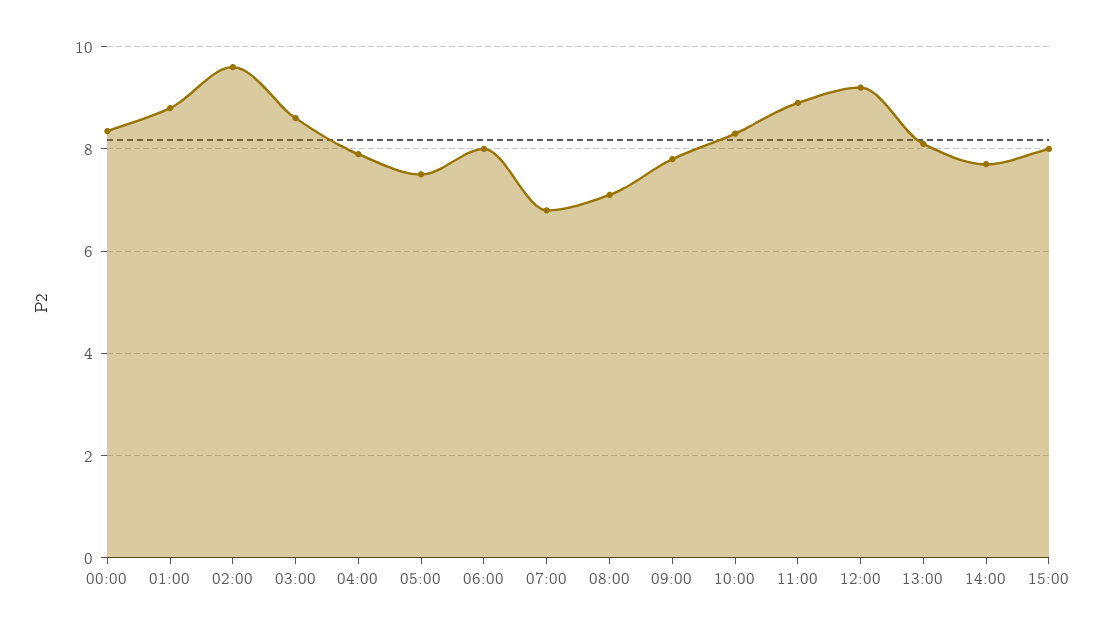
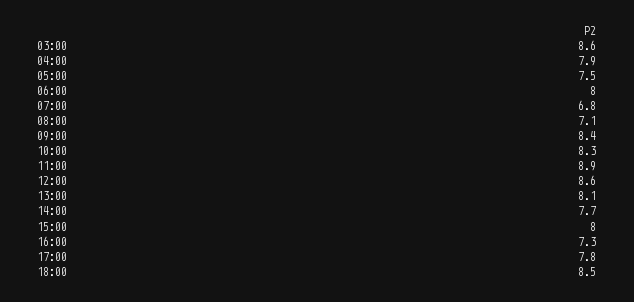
00:00: 8.4 -> none
01:00: 8.8 -> none
02:00: 9.6 -> none
09:00: 7.8 -> 8.4
12:00: 9.2 -> 8.6
16:00: none -> 7.3
17:00: none -> 7.8
18:00: none -> 8.5

